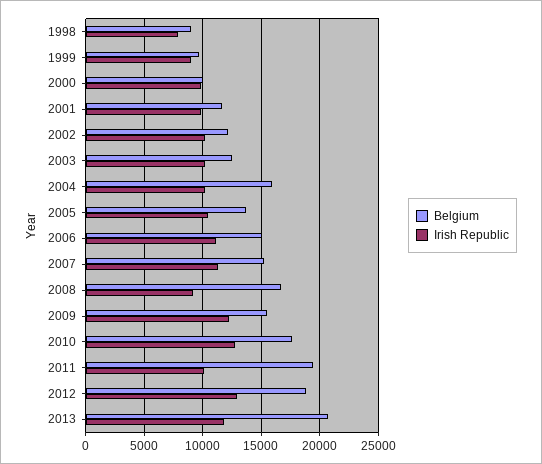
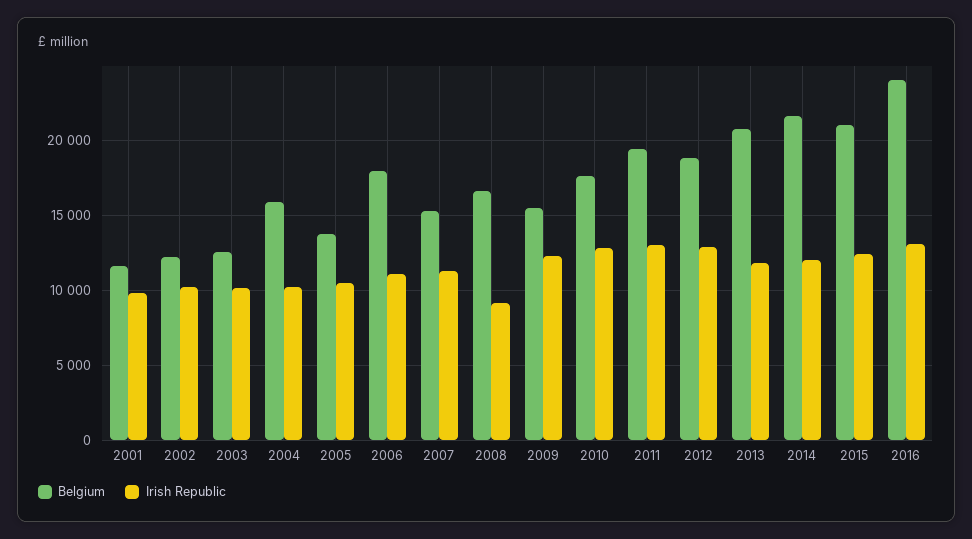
Belgium, 1998: 9000 -> none
Irish Republic, 1998: 8000 -> none
Belgium, 1999: 10000 -> none
Irish Republic, 1999: 9000 -> none
Belgium, 2000: 10000 -> none
Irish Republic, 2000: 10000 -> none
Belgium, 2006: 15000 -> 18000
Irish Republic, 2011: 10000 -> 13000
Belgium, 2014: none -> 21500
Irish Republic, 2014: none -> 12000
Belgium, 2015: none -> 21000
Irish Republic, 2015: none -> 12500
Belgium, 2016: none -> 24000
Irish Republic, 2016: none -> 13000

